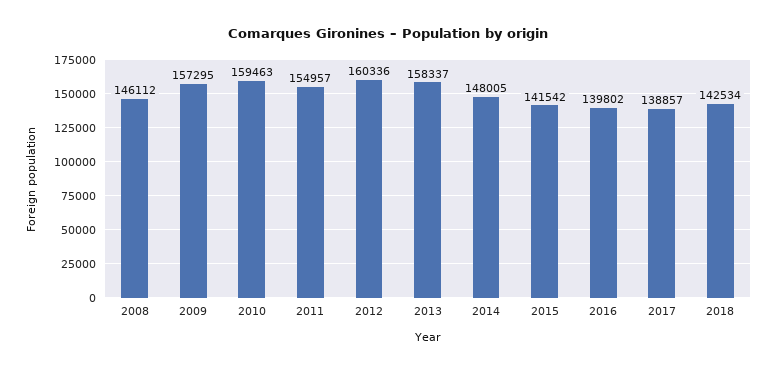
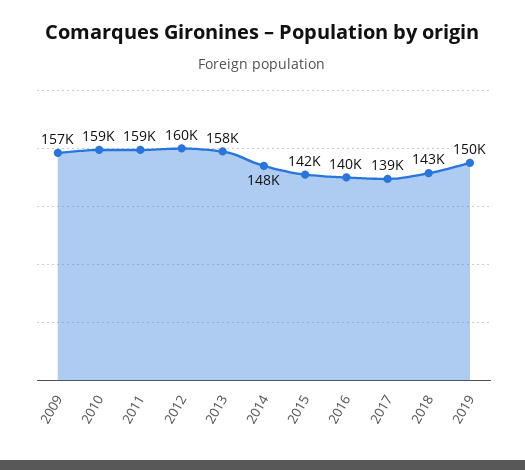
2008: 146112 -> none
2011: 154957 -> 159000
2019: none -> 150000

